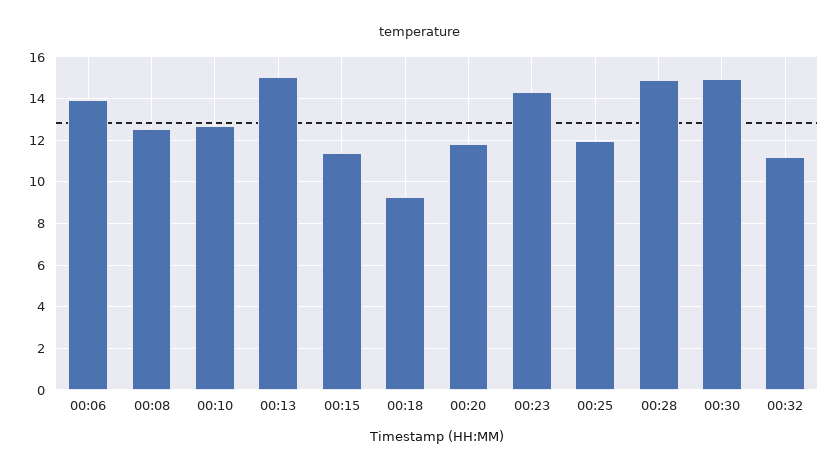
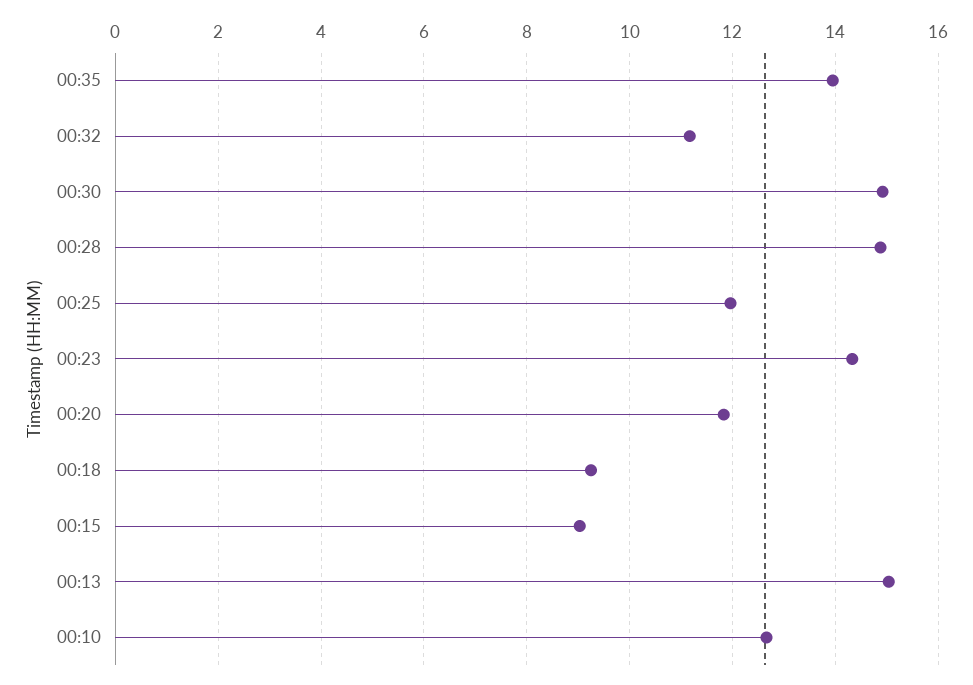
00:06: 14 -> none
00:08: 12.5 -> none
00:15: 11.5 -> 9
00:35: none -> 14

